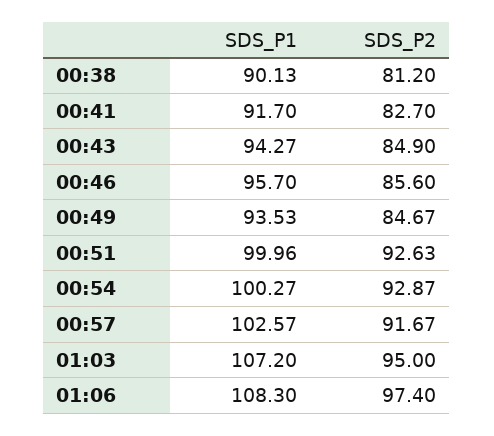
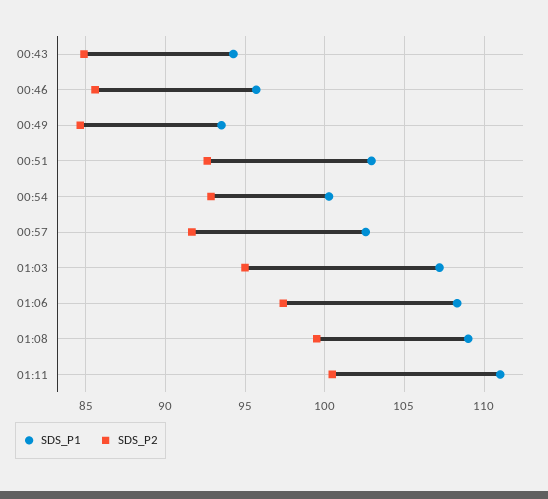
SDS_P1, 00:38: 90.13 -> none
SDS_P2, 00:38: 81.2 -> none
SDS_P1, 00:41: 91.7 -> none
SDS_P2, 00:41: 82.7 -> none
SDS_P1, 00:51: 99.96 -> 103
SDS_P1, 01:08: none -> 109
SDS_P2, 01:08: none -> 99.5
SDS_P1, 01:11: none -> 111
SDS_P2, 01:11: none -> 100.5

